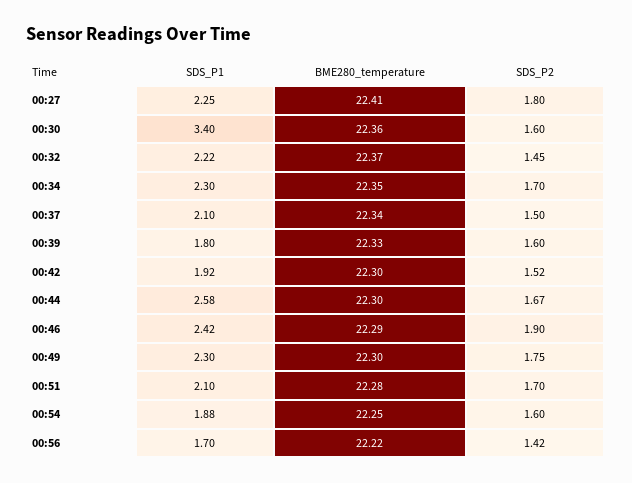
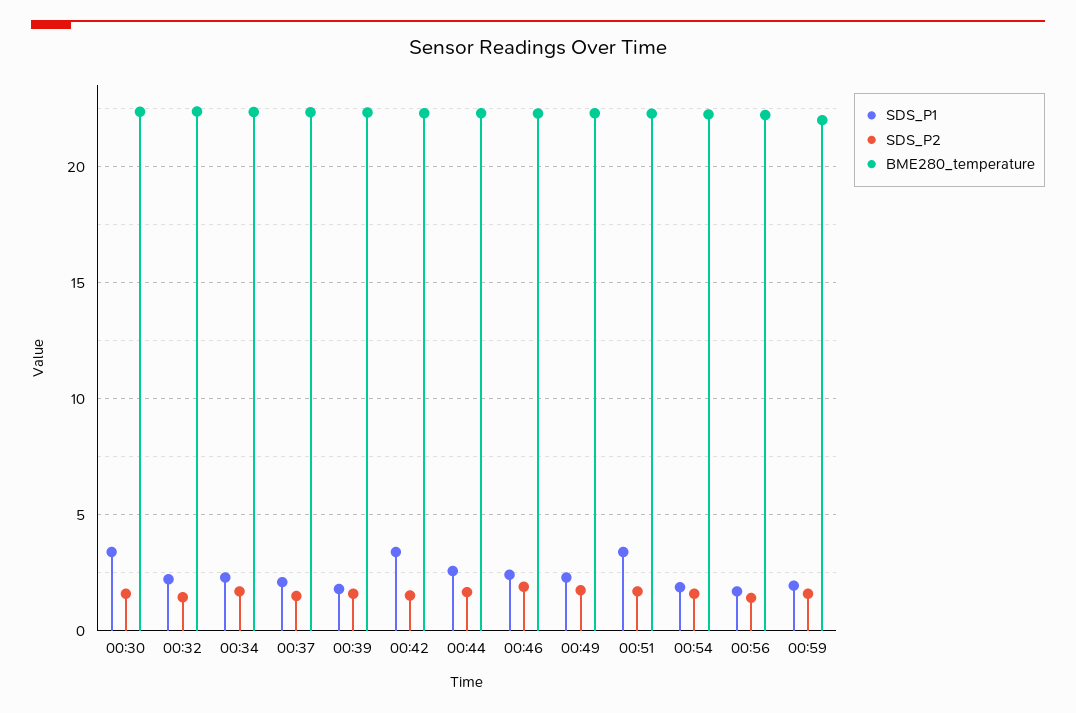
SDS_P1, 00:27: 2.25 -> none
BME280_temperature, 00:27: 22.41 -> none
SDS_P2, 00:27: 1.8 -> none
SDS_P1, 00:42: 1.92 -> 3.5
SDS_P1, 00:51: 2.1 -> 3.5
SDS_P1, 00:59: none -> 2
SDS_P2, 00:59: none -> 1.5
BME280_temperature, 00:59: none -> 22

